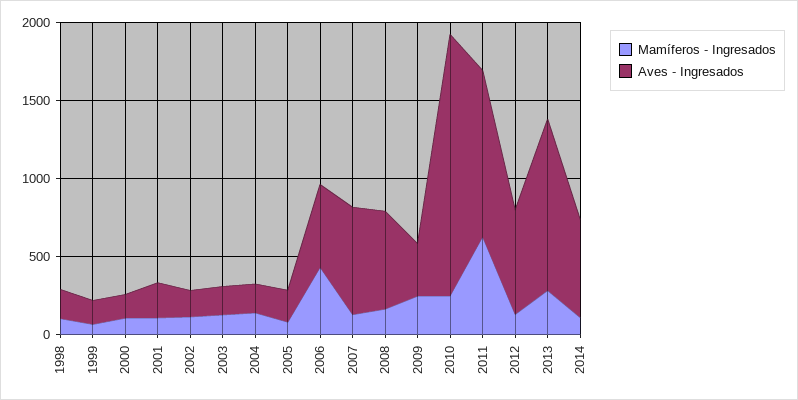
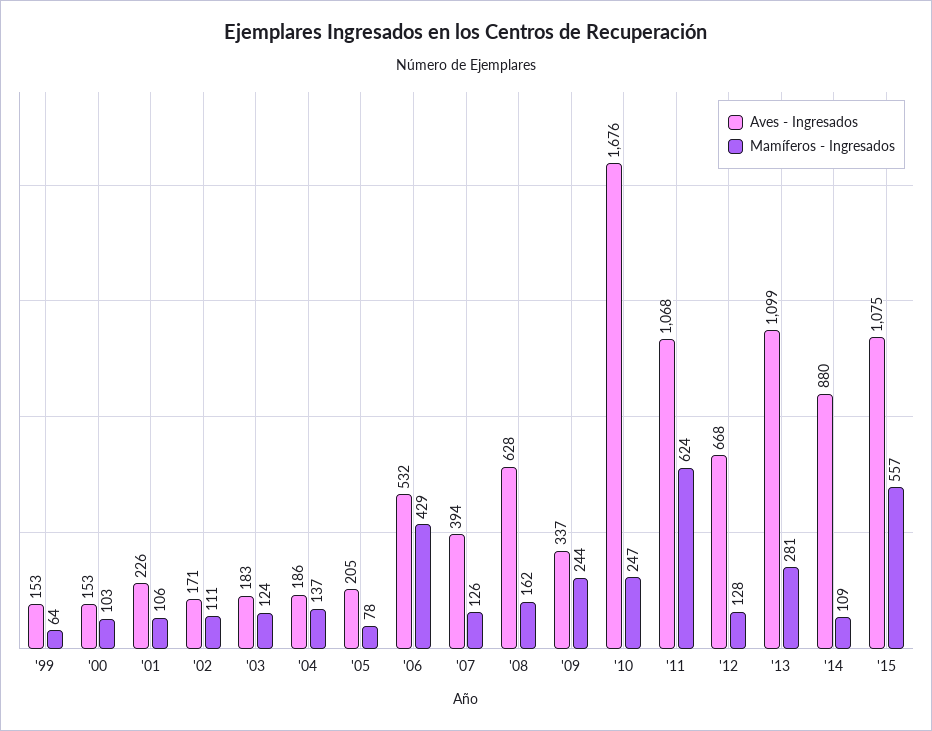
Mamíferos - Ingresados, 1998: 100 -> none
Aves - Ingresados, 1998: 200 -> none
Aves - Ingresados, 2007: 700 -> 394
Aves - Ingresados, 2014: 600 -> 880
Aves - Ingresados, '15: none -> 1075
Mamíferos - Ingresados, '15: none -> 557

